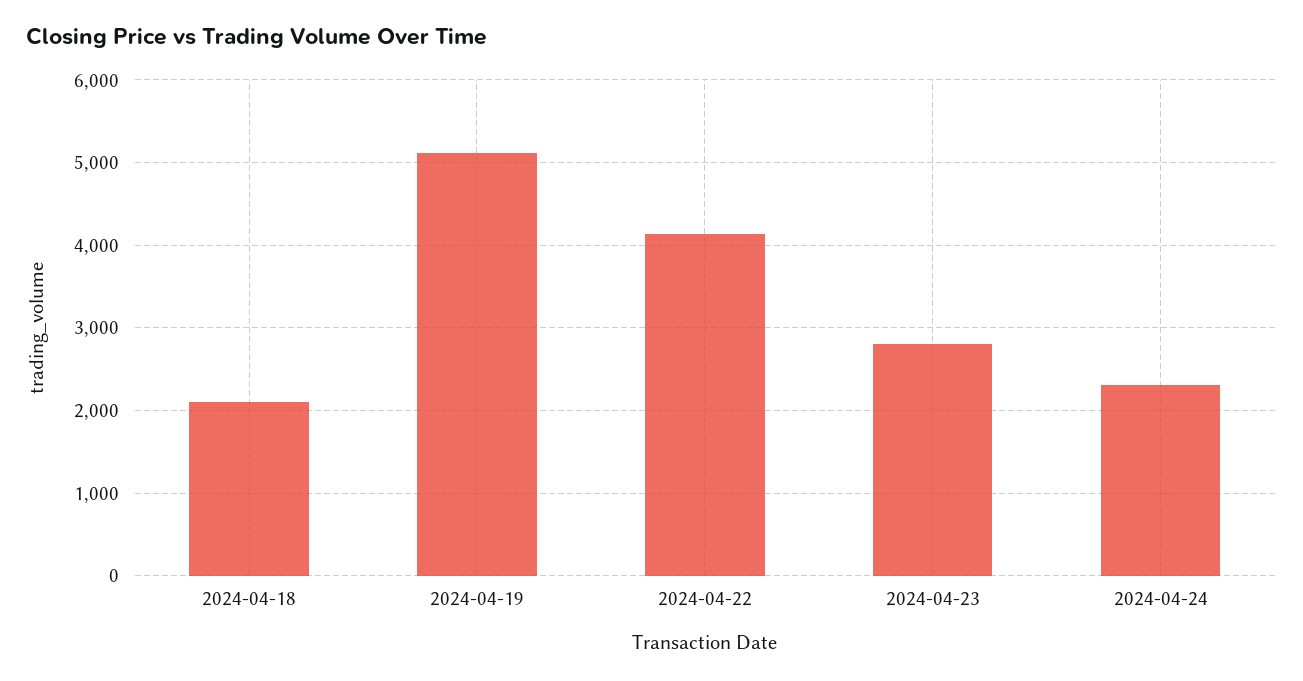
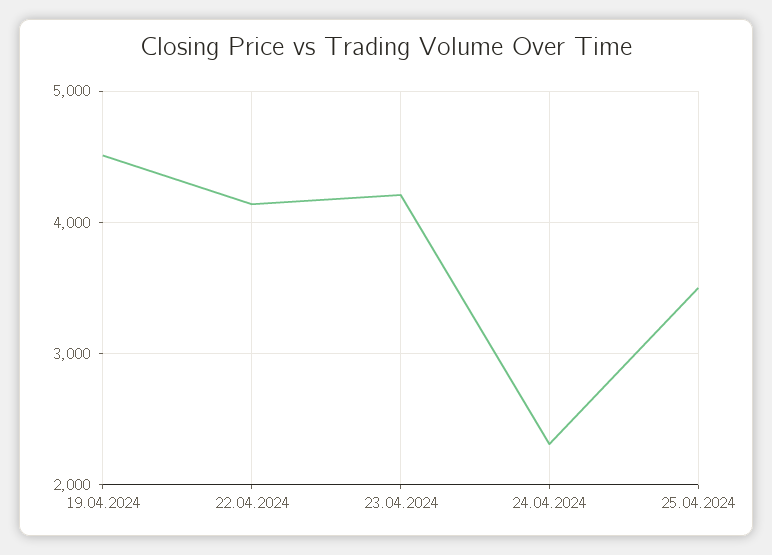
2024-04-18: 2100 -> none
2024-04-19: 5100 -> 4500
2024-04-23: 2800 -> 4200
25.04.2024: none -> 3500

